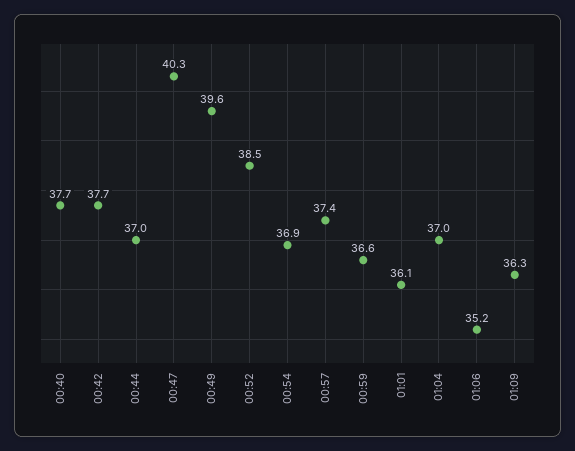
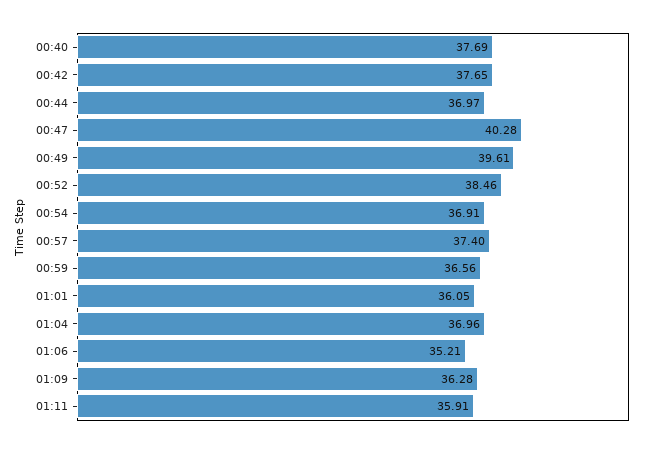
01:11: none -> 35.91

